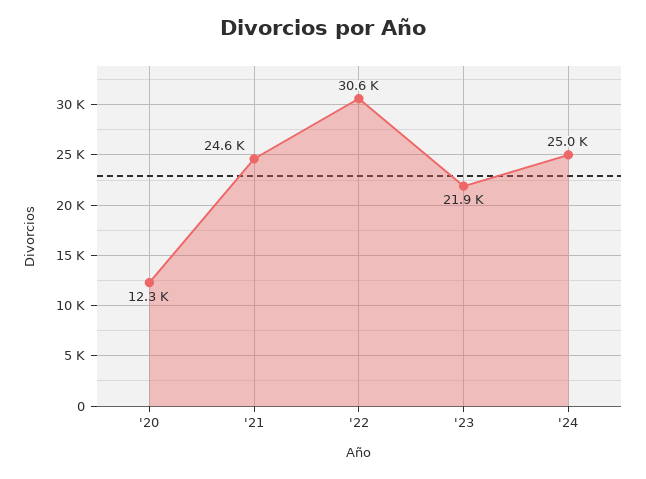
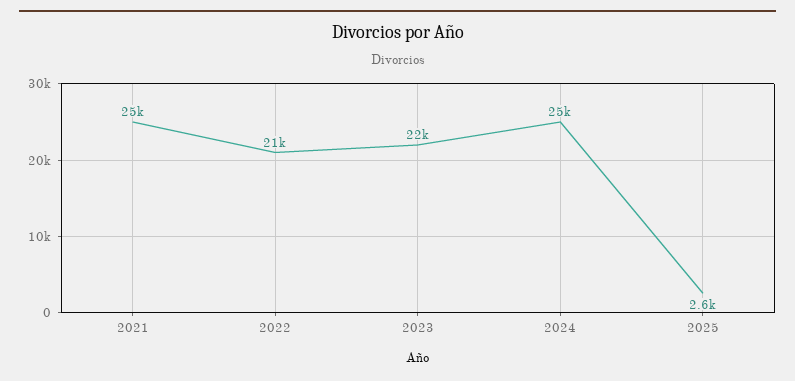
'20: 12300 -> none
'22: 30600 -> 21000
2025: none -> 2600

